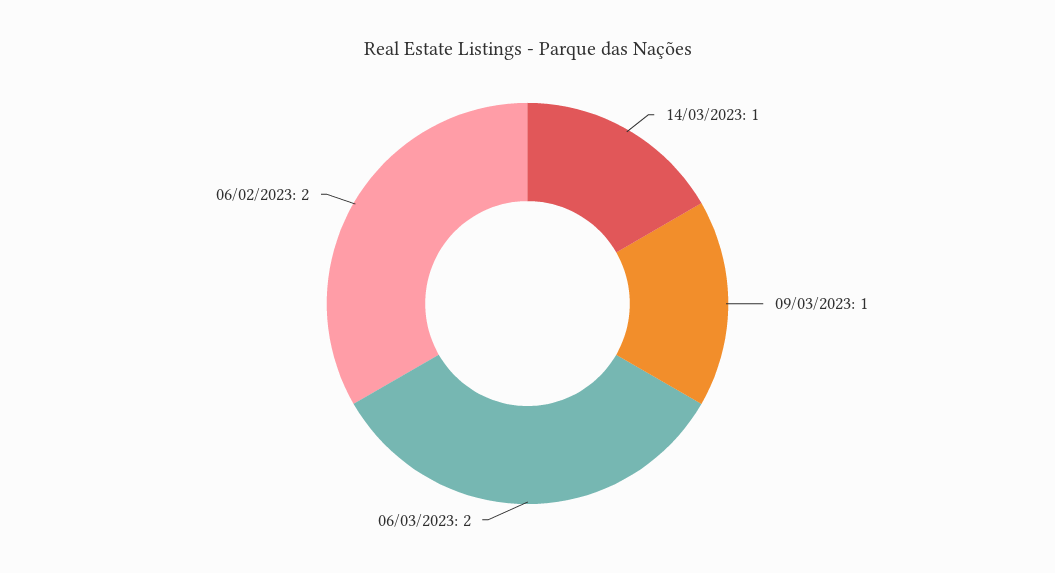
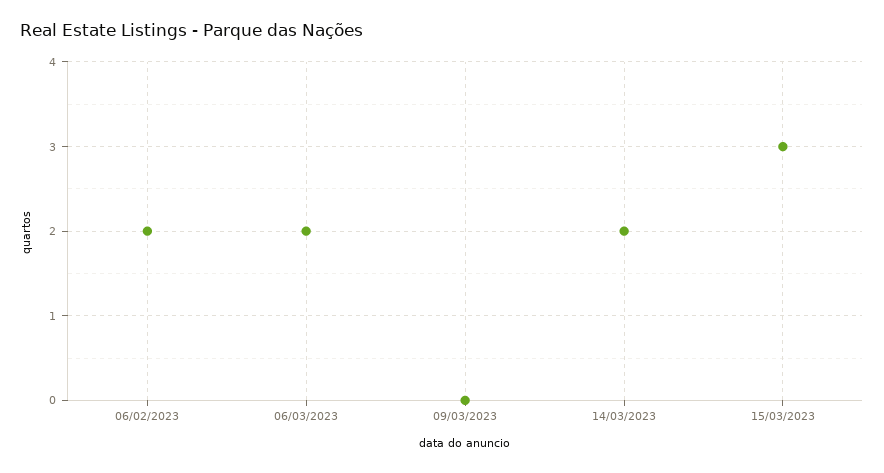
14/03/2023: 1 -> 2
09/03/2023: 1 -> 0
15/03/2023: none -> 3

